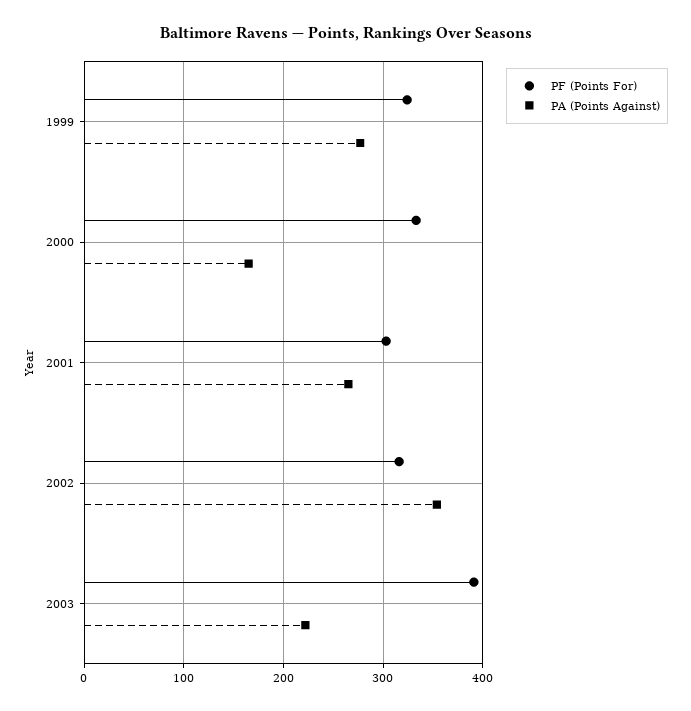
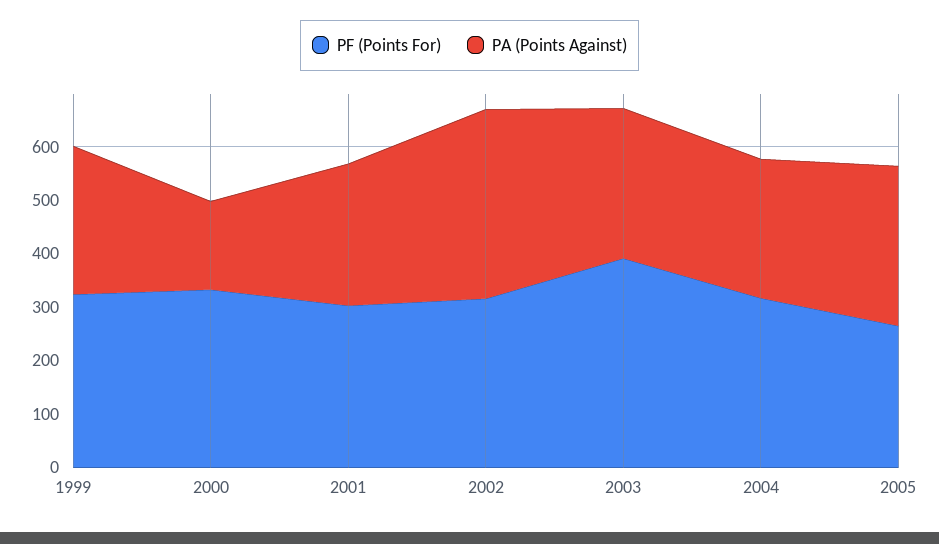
PA (Points Against), 2003: 220 -> 280
PF (Points For), 2004: none -> 320
PA (Points Against), 2004: none -> 260
PF (Points For), 2005: none -> 260
PA (Points Against), 2005: none -> 300

